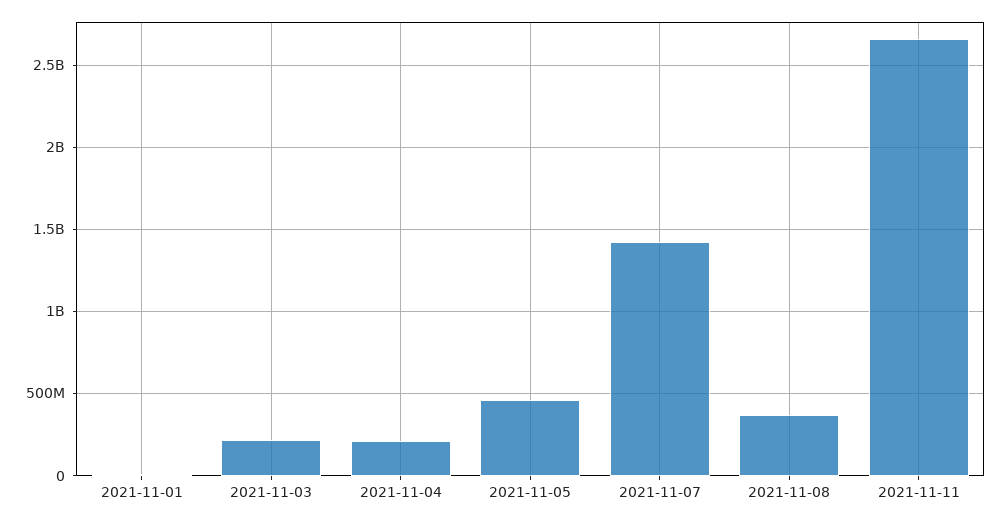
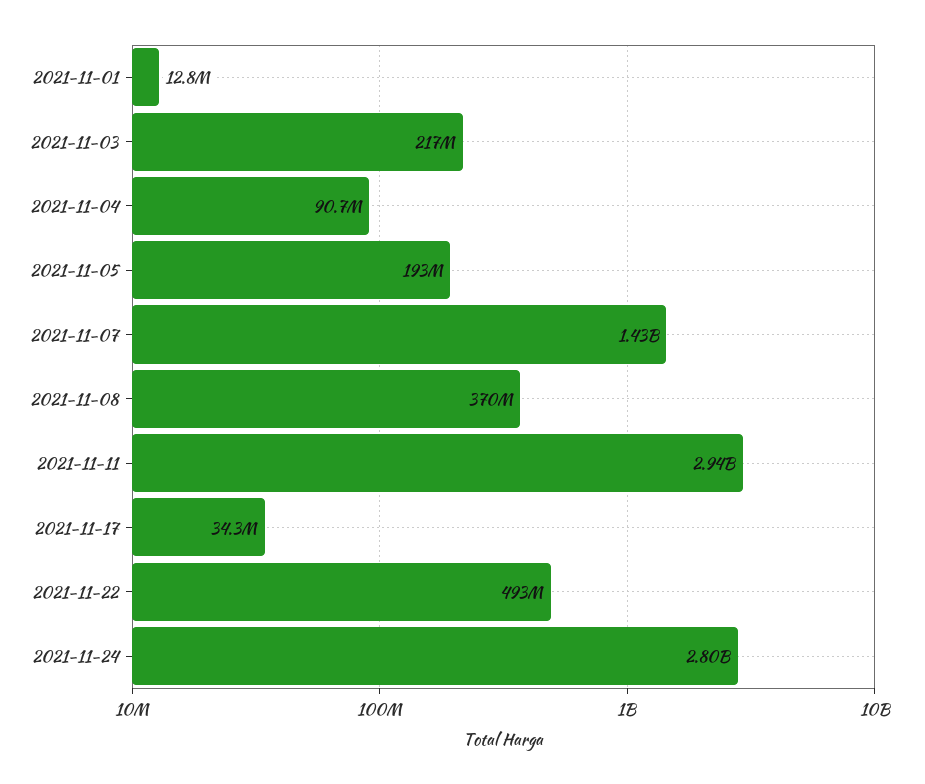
2021-11-04: 200000000 -> 90700000
2021-11-05: 450000000 -> 193000000
2021-11-11: 2650000000 -> 2940000000
2021-11-17: none -> 34300000
2021-11-22: none -> 493000000
2021-11-24: none -> 2800000000

